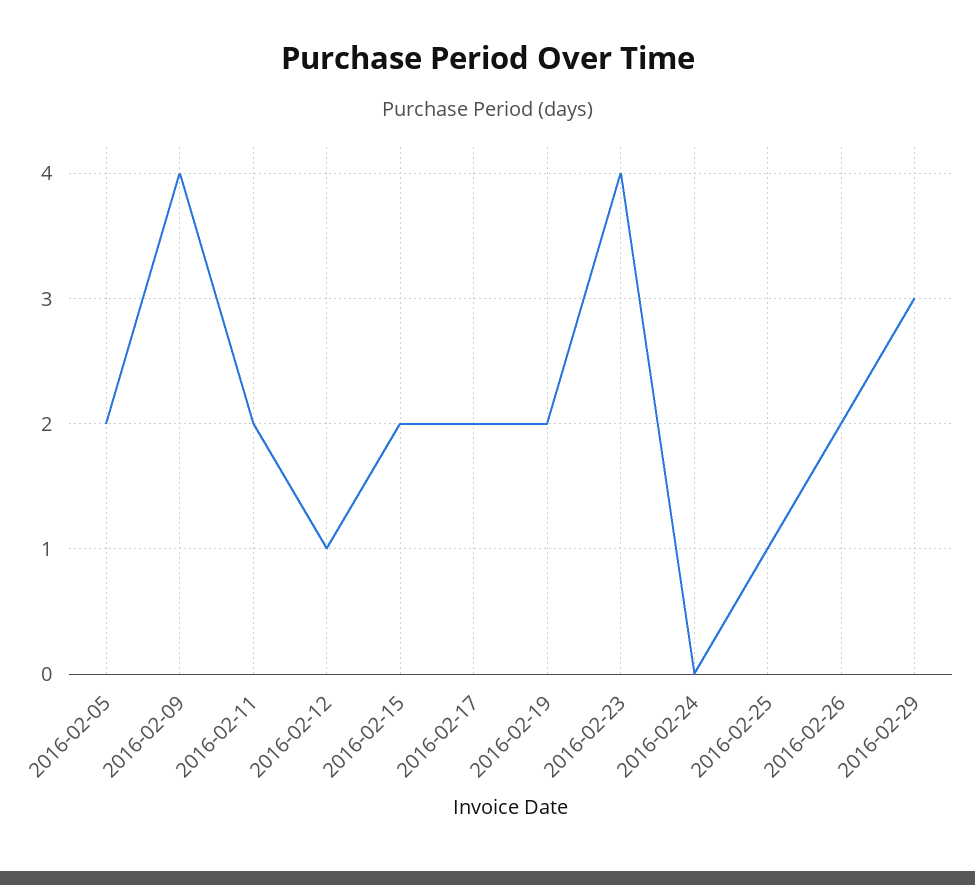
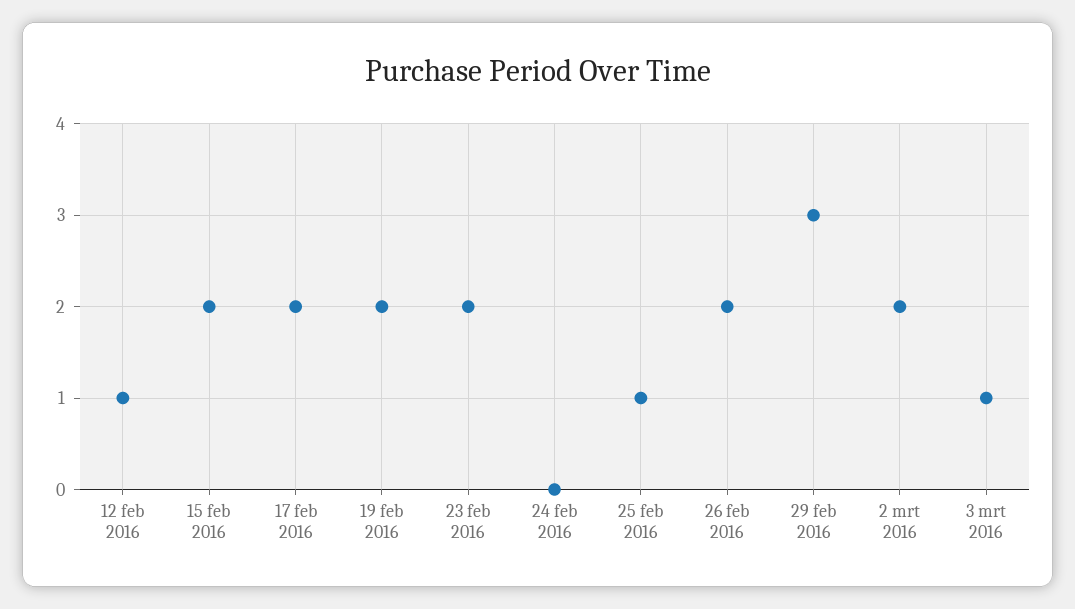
2016-02-05: 2 -> none
2016-02-09: 4 -> none
2016-02-11: 2 -> none
2016-02-23: 4 -> 2
2 mrt 2016: none -> 2
3 mrt 2016: none -> 1

